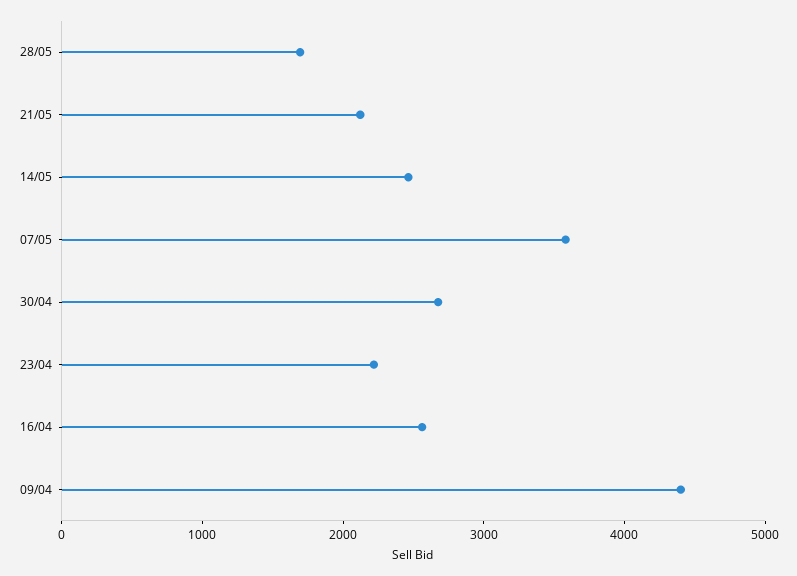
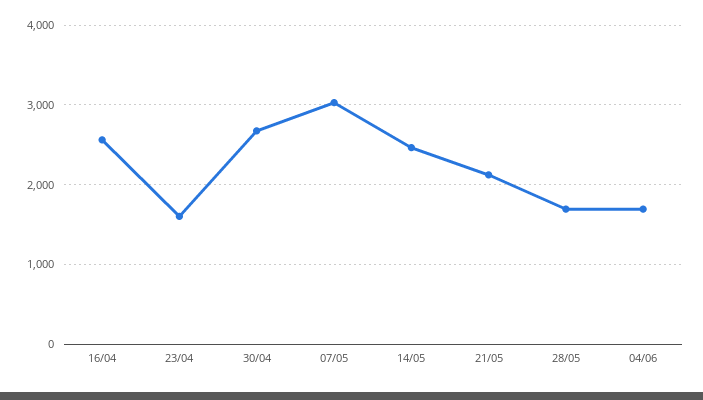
07/05: 3600 -> 3000
23/04: 2200 -> 1600
09/04: 4400 -> none
04/06: none -> 1700

